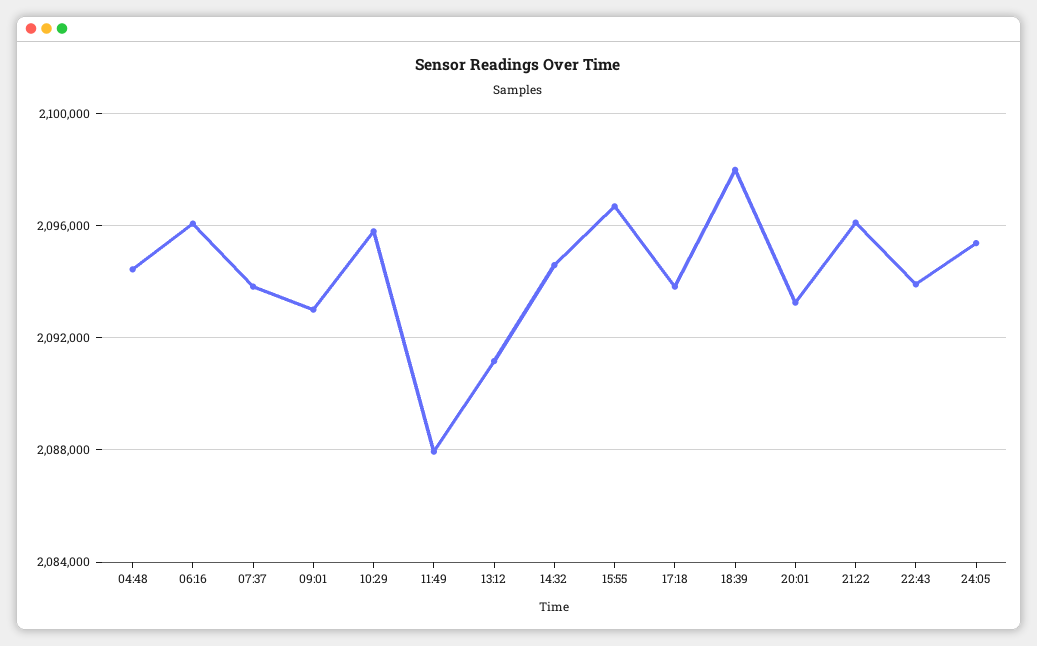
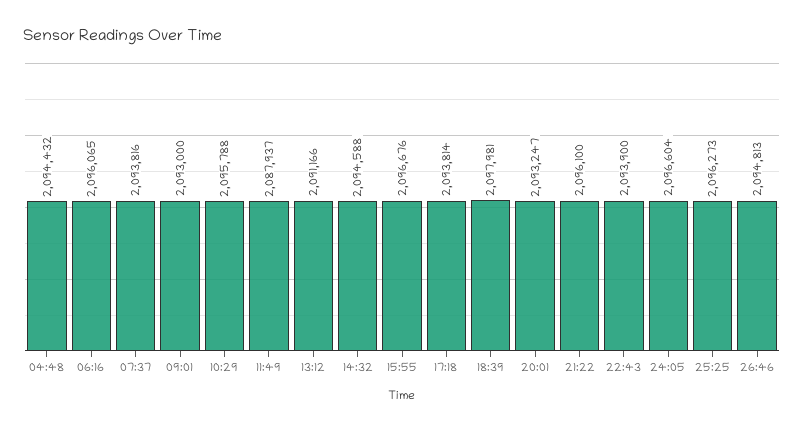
24:05: 2095500 -> 2096604
25:25: none -> 2096273
26:46: none -> 2094813

